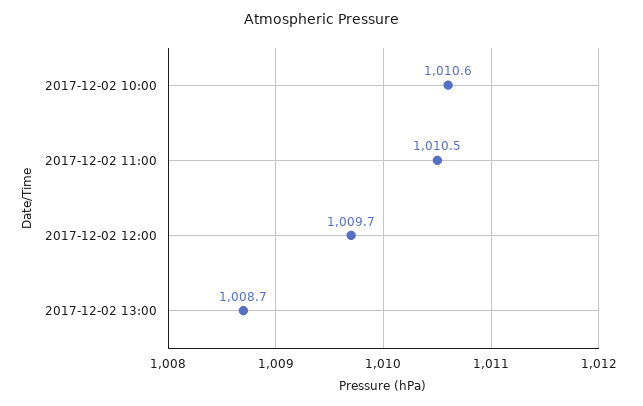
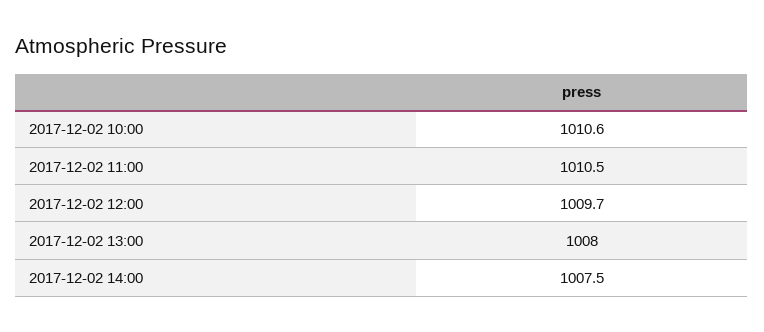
2017-12-02 13:00: 1008.7 -> 1008
2017-12-02 14:00: none -> 1007.5

